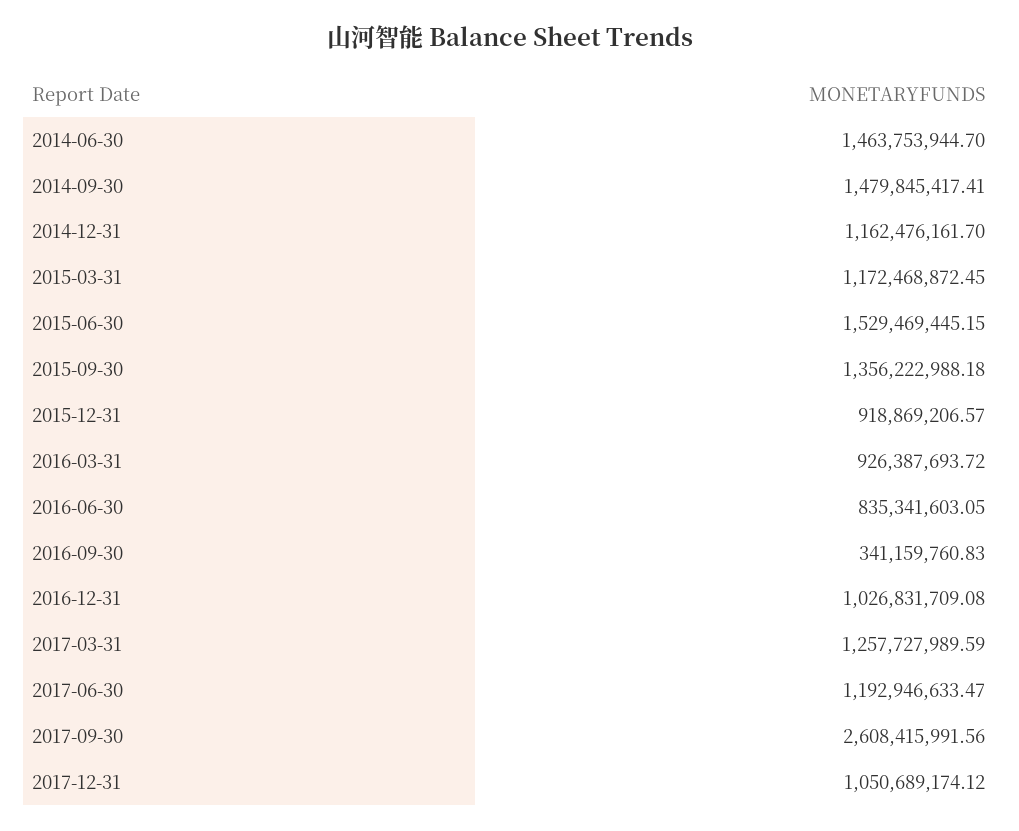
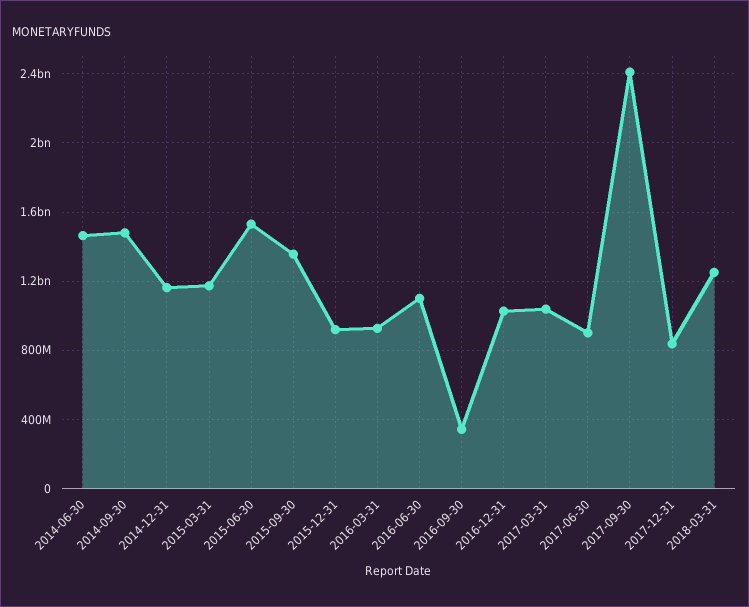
2016-06-30: 835341603.05 -> 1100000000
2017-03-31: 1257727989.59 -> 1050000000
2017-06-30: 1192946633.47 -> 900000000
2017-09-30: 2608415991.56 -> 2400000000
2017-12-31: 1050689174.12 -> 850000000
2018-03-31: none -> 1250000000

